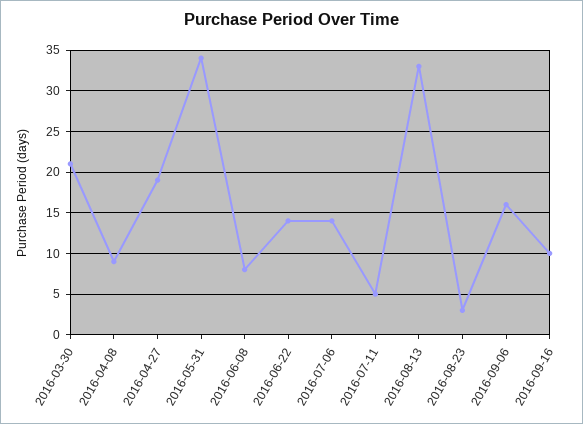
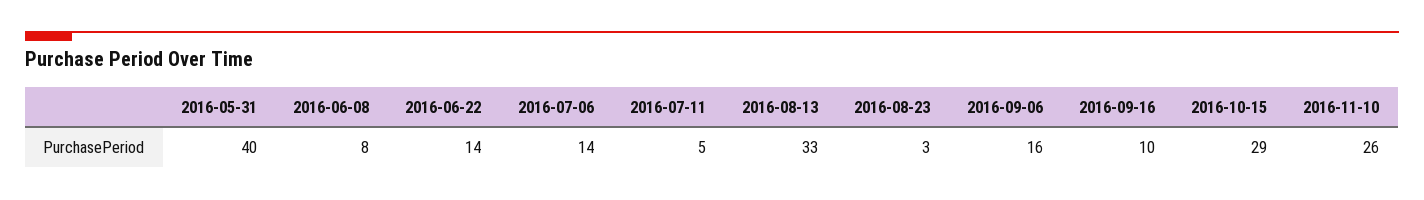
2016-03-30: 21 -> none
2016-04-08: 9 -> none
2016-04-27: 19 -> none
2016-05-31: 34 -> 40
2016-10-15: none -> 29
2016-11-10: none -> 26

